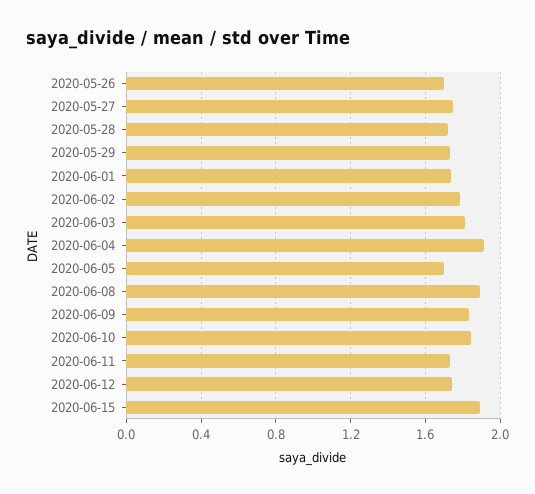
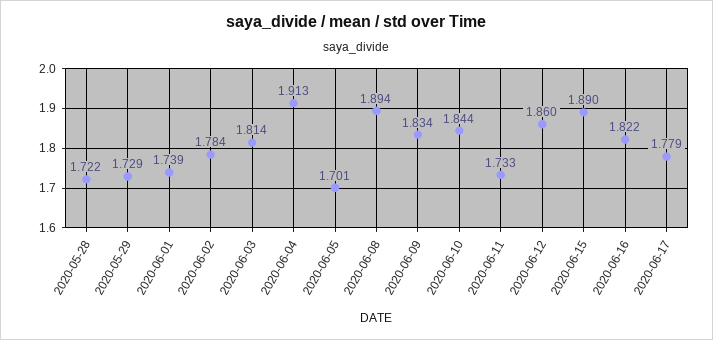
2020-05-26: 1.7 -> none
2020-05-27: 1.75 -> none
2020-06-12: 1.75 -> 1.86
2020-06-16: none -> 1.822
2020-06-17: none -> 1.779

